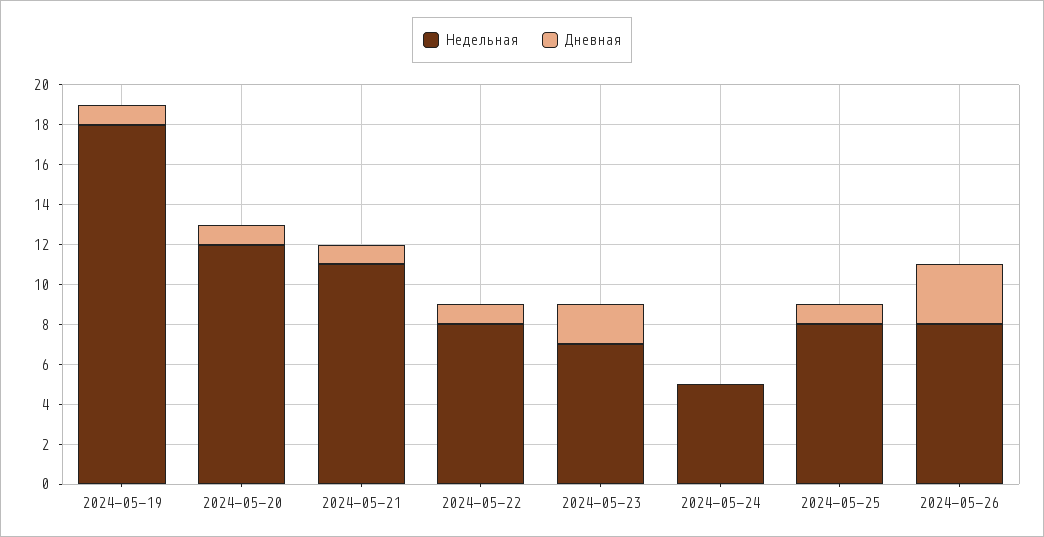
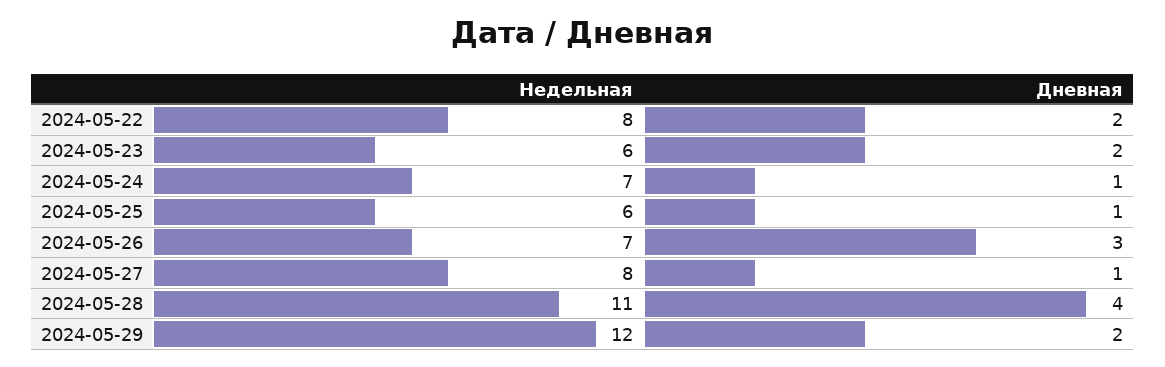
Недельная, 2024-05-19: 18 -> none
Дневная, 2024-05-19: 1 -> none
Недельная, 2024-05-20: 12 -> none
Дневная, 2024-05-20: 1 -> none
Недельная, 2024-05-21: 11 -> none
Дневная, 2024-05-21: 1 -> none
Дневная, 2024-05-22: 1 -> 2
Недельная, 2024-05-23: 7 -> 6
Недельная, 2024-05-24: 5 -> 7
Дневная, 2024-05-24: 0 -> 1
Недельная, 2024-05-25: 8 -> 6
Недельная, 2024-05-26: 8 -> 7
Недельная, 2024-05-27: none -> 8
Дневная, 2024-05-27: none -> 1
Недельная, 2024-05-28: none -> 11
Дневная, 2024-05-28: none -> 4
Недельная, 2024-05-29: none -> 12
Дневная, 2024-05-29: none -> 2

